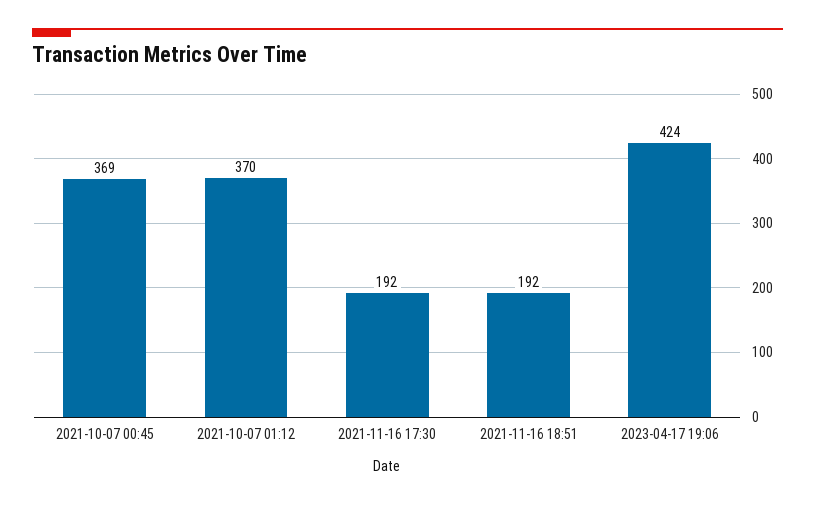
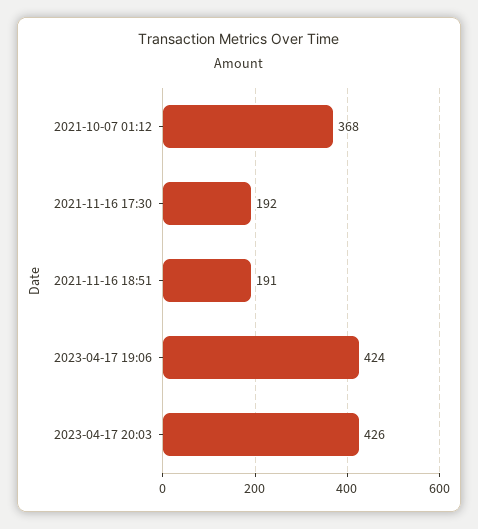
2021-10-07 00:45: 369 -> none
2021-10-07 01:12: 370 -> 368
2021-11-16 18:51: 192 -> 191
2023-04-17 20:03: none -> 426

